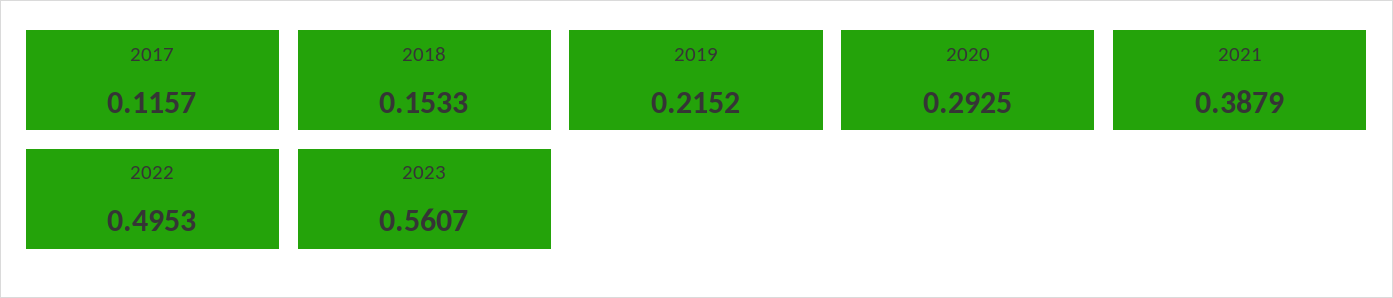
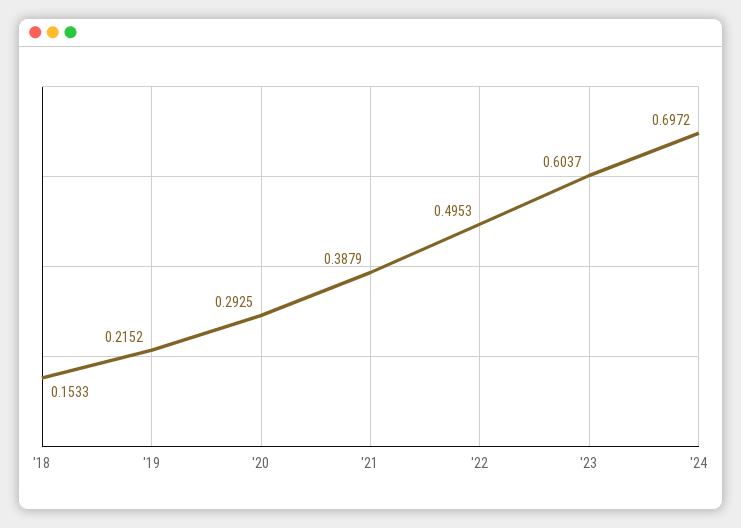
2017: 0.1157 -> none
2023: 0.5607 -> 0.6037
'24: none -> 0.6972

